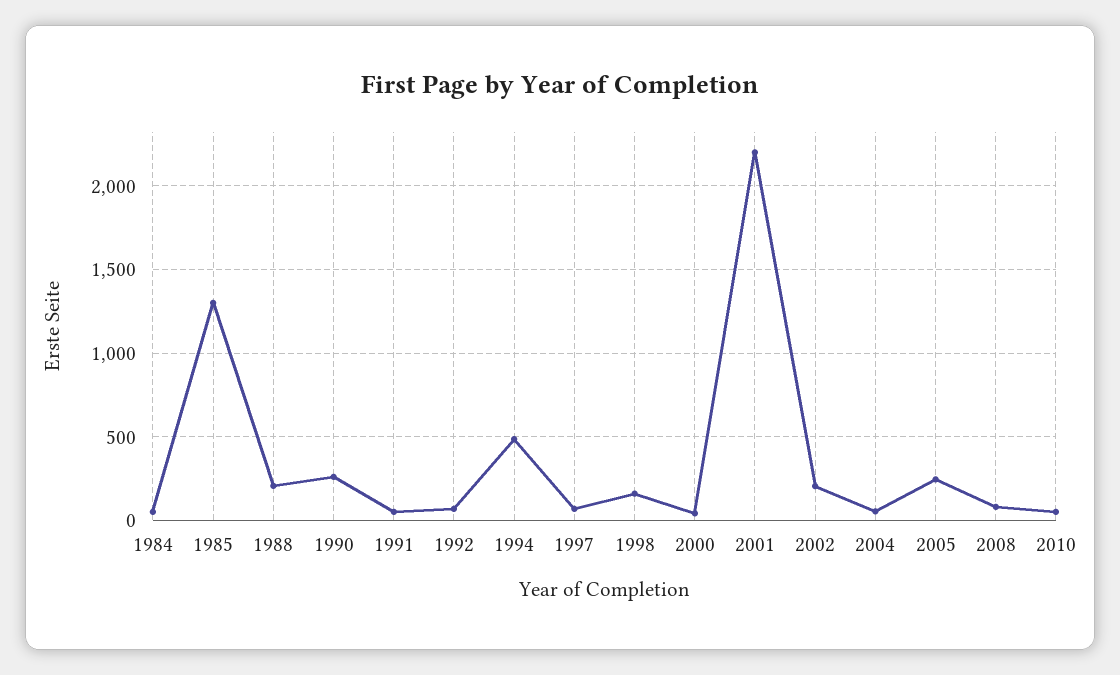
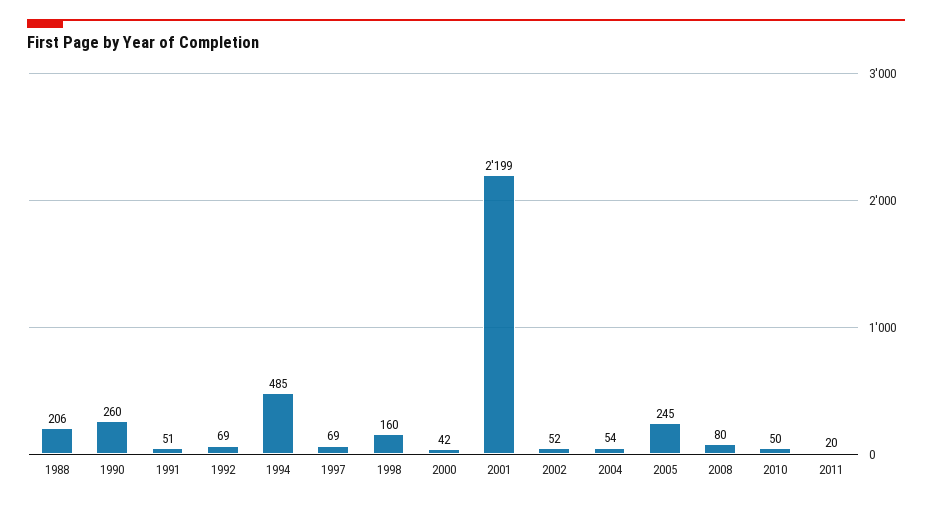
1984: 50 -> none
1985: 1300 -> none
2002: 200 -> 52
2011: none -> 20

